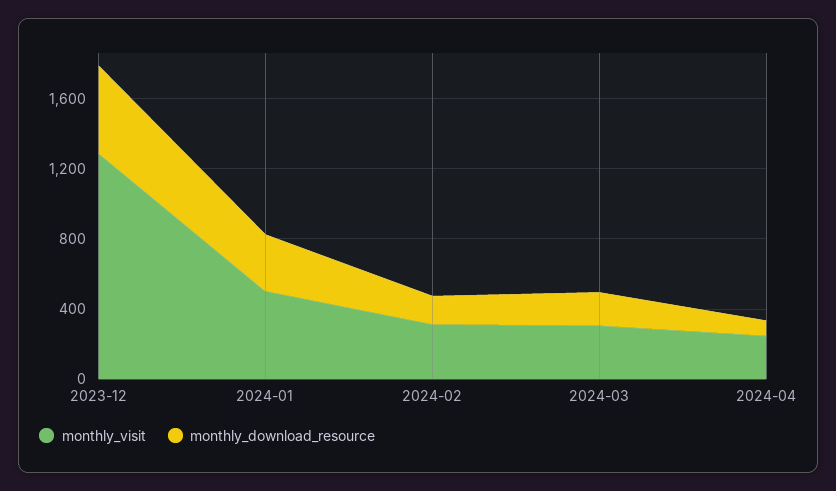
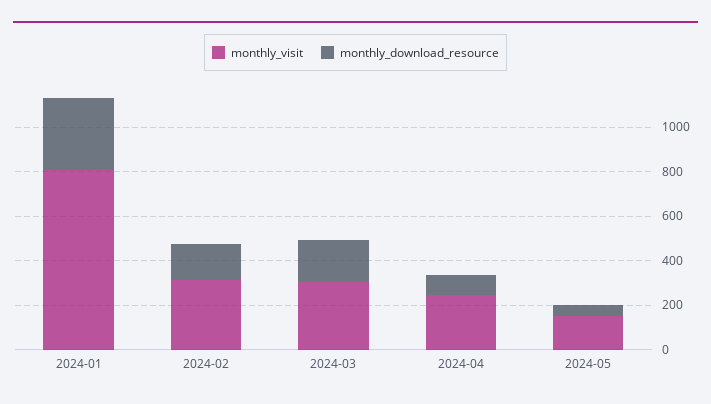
monthly_visit, 2023-12: 1300 -> none
monthly_download_resource, 2023-12: 500 -> none
monthly_visit, 2024-01: 500 -> 800
monthly_visit, 2024-05: none -> 150
monthly_download_resource, 2024-05: none -> 50

